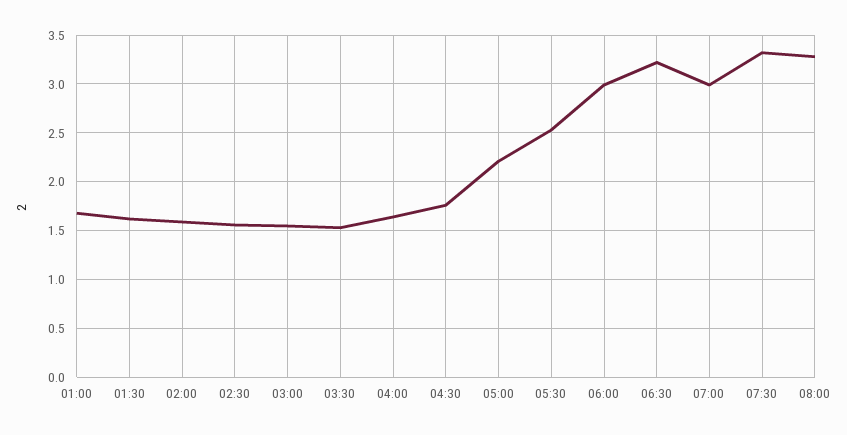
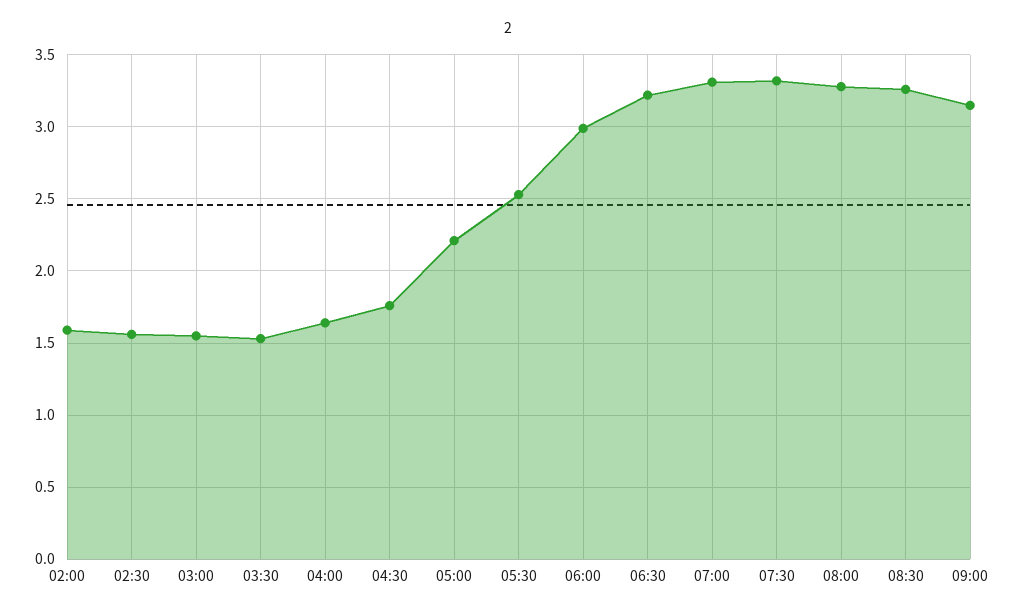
01:00: 1.7 -> none
01:30: 1.6 -> none
07:00: 3 -> 3.3
08:30: none -> 3.25
09:00: none -> 3.15

